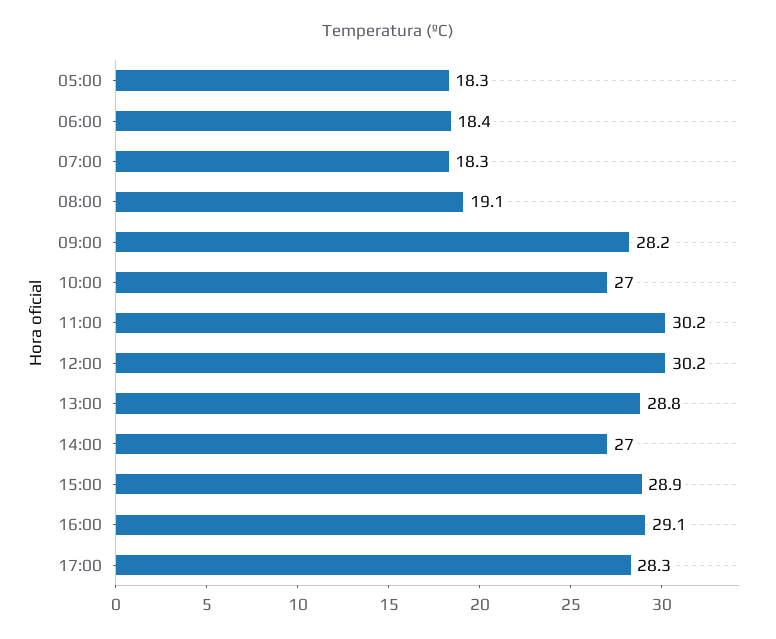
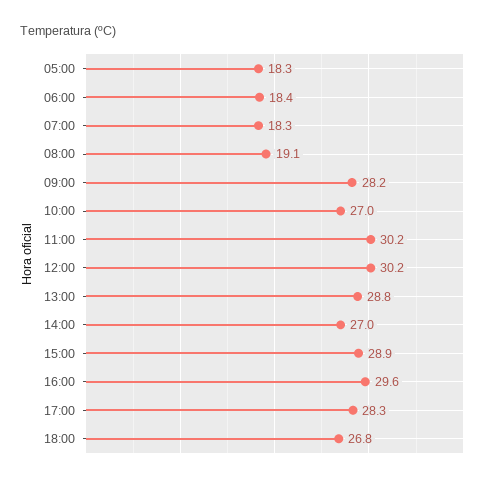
16:00: 29.1 -> 29.6
18:00: none -> 26.8

